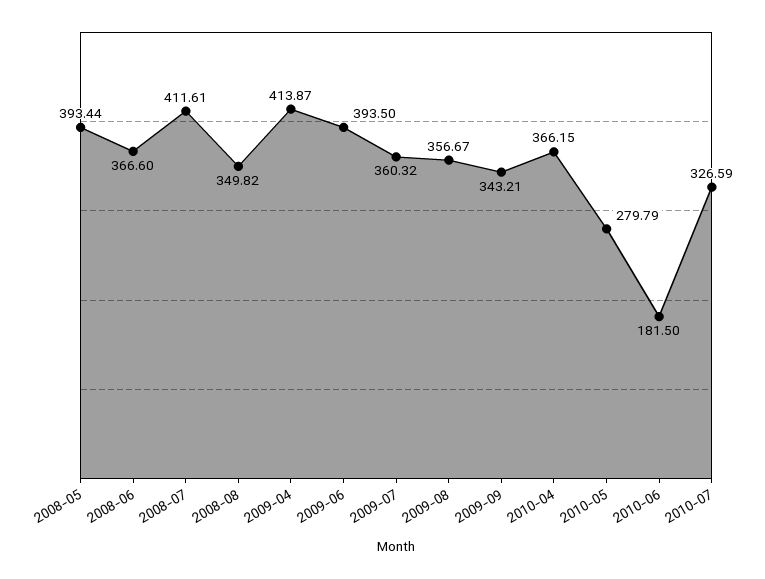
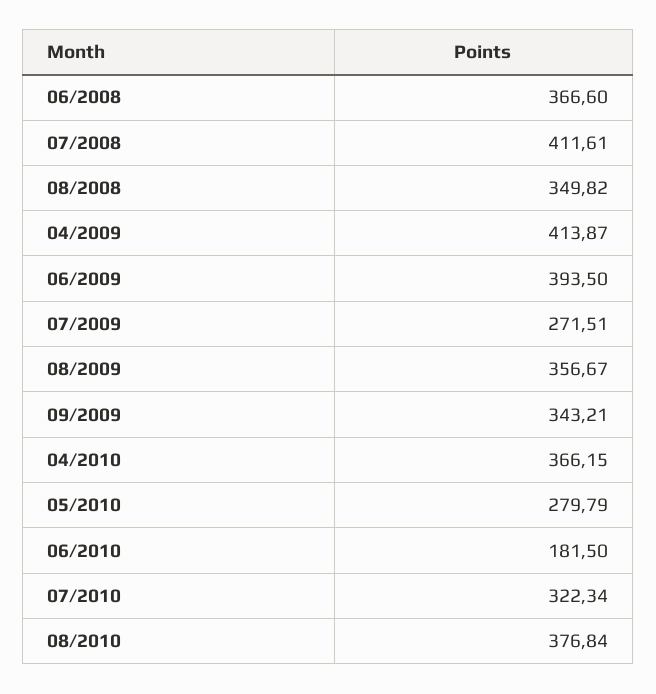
2008-05: 393.44 -> none
2009-07: 360.32 -> 271.51
2010-07: 326.59 -> 322.34
08/2010: none -> 376.84

